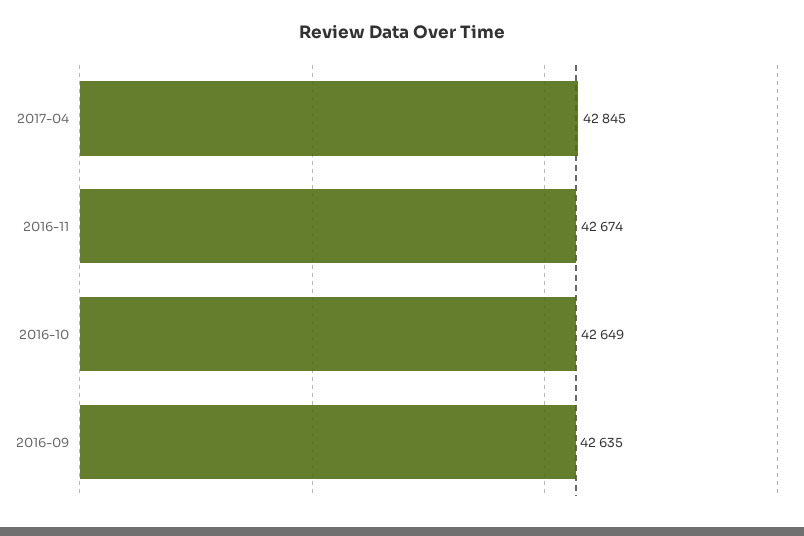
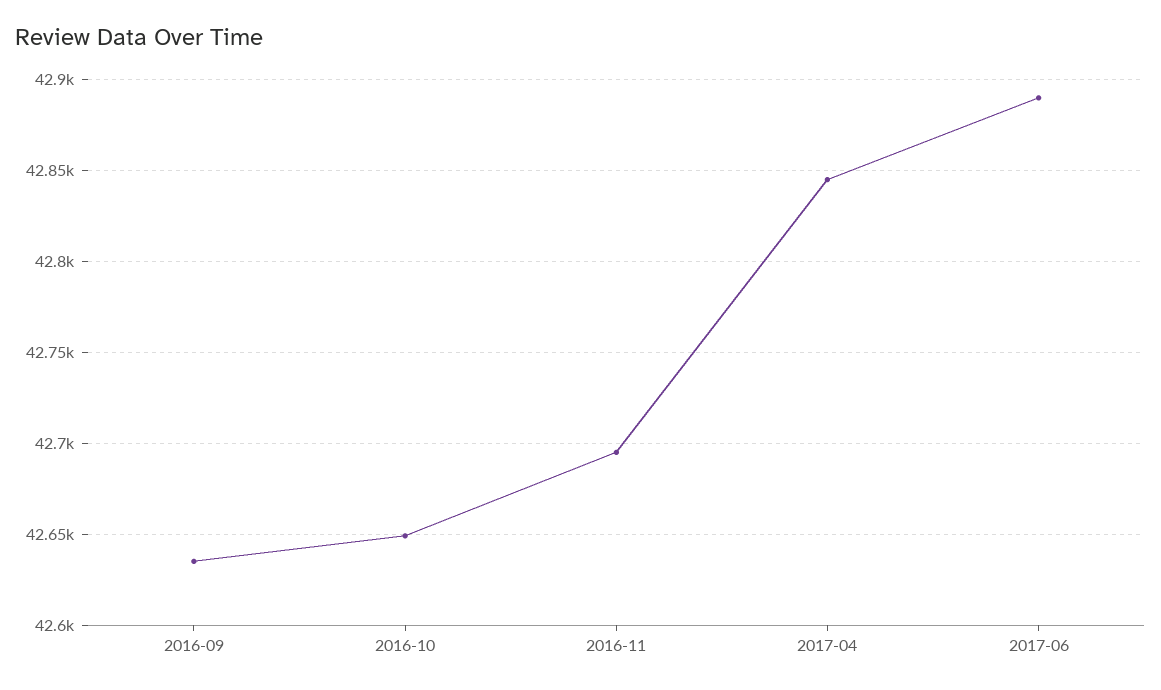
2016-11: 42674 -> 42695
2017-06: none -> 42890

